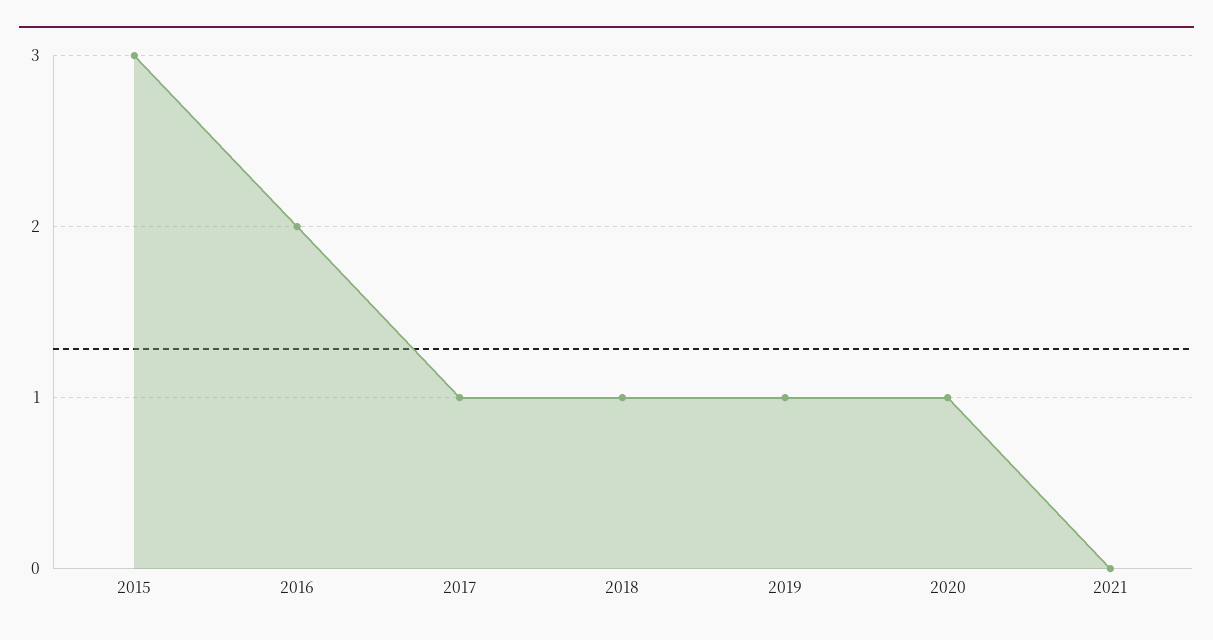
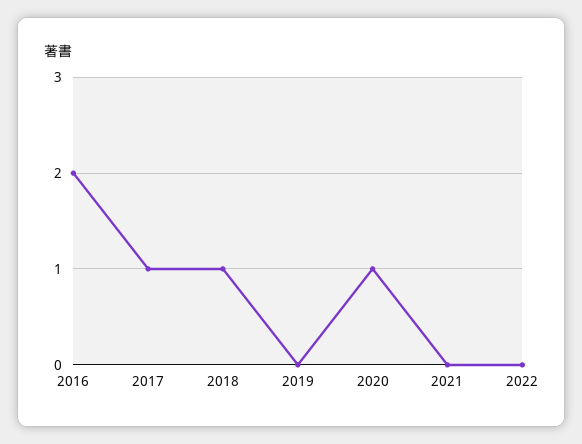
2015: 3 -> none
2019: 1 -> 0
2022: none -> 0

